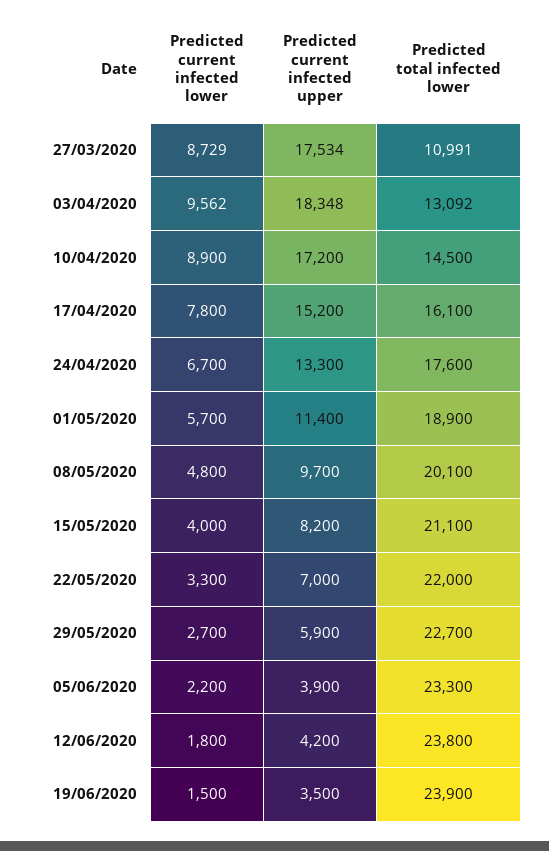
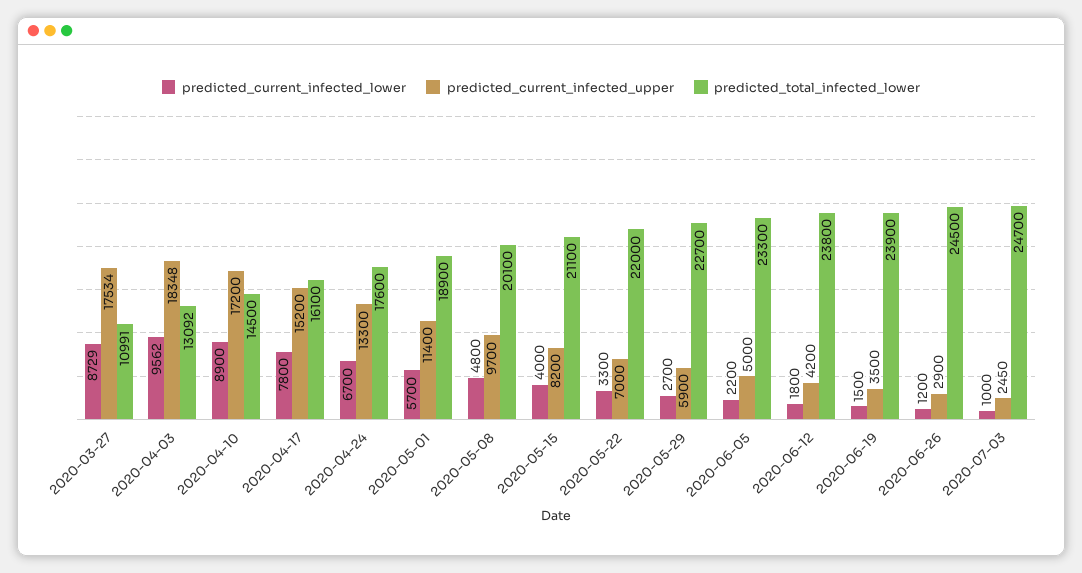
Predicted current infected upper, 05/06/2020: 3900 -> 5000
Predicted current infected lower, 2020-06-26: none -> 1200
Predicted current infected upper, 2020-06-26: none -> 2900
Predicted total infected lower, 2020-06-26: none -> 24500
Predicted current infected lower, 2020-07-03: none -> 1000
Predicted current infected upper, 2020-07-03: none -> 2450
Predicted total infected lower, 2020-07-03: none -> 24700

